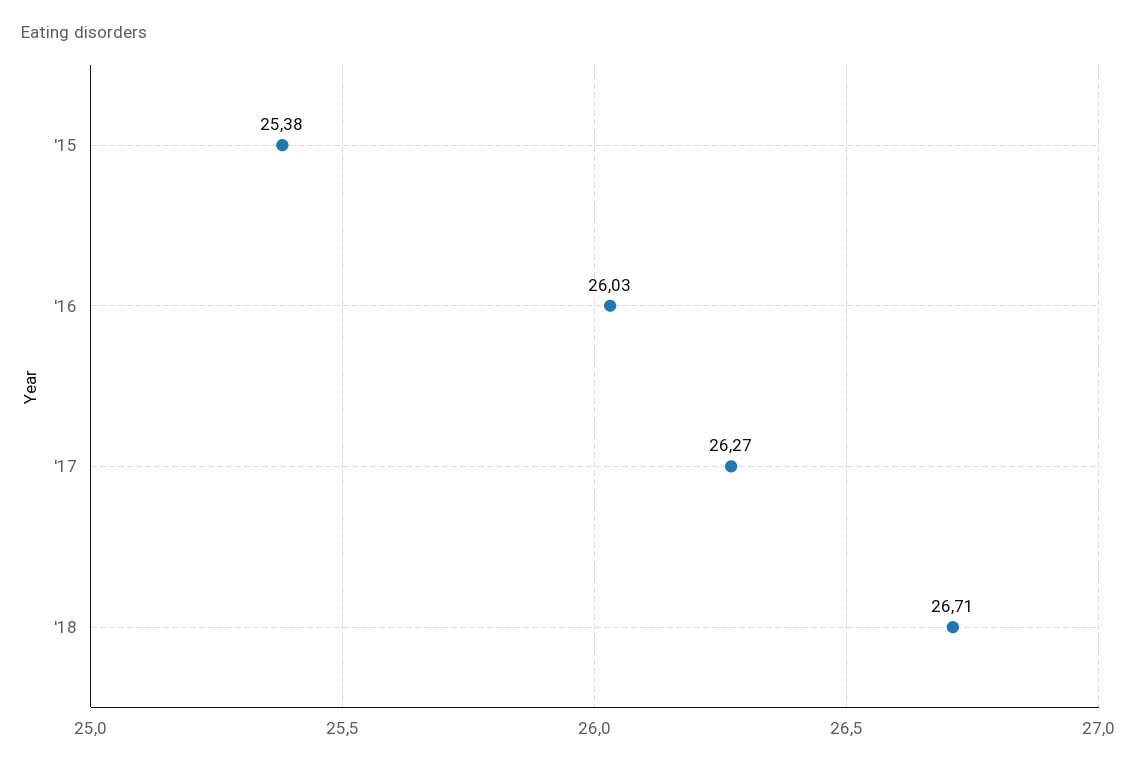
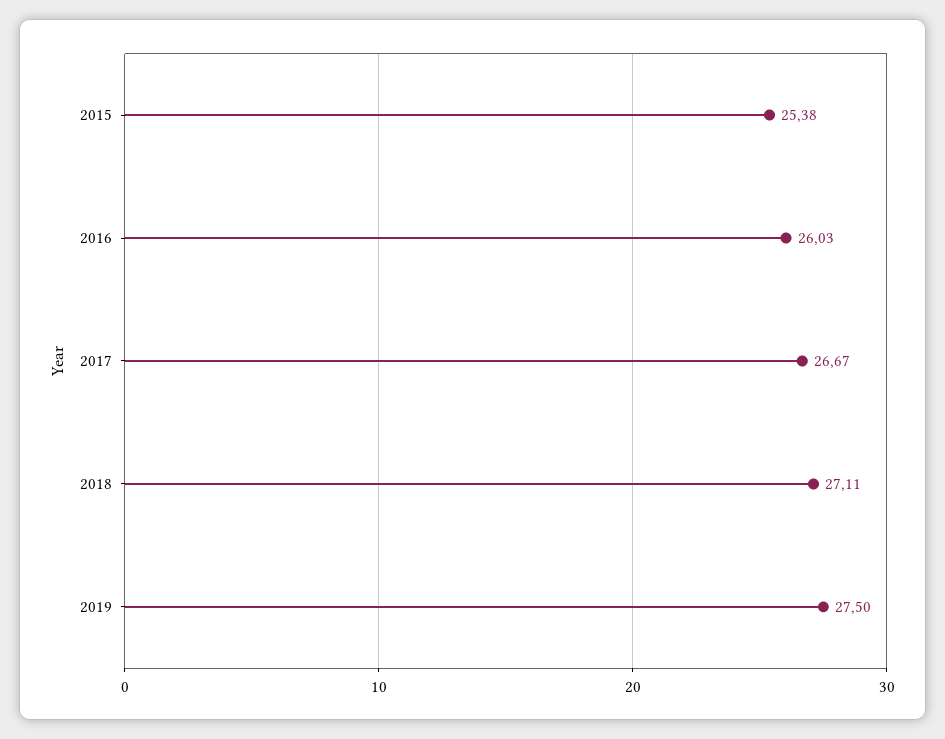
'17: 26.27 -> 26.67
'18: 26.71 -> 27.11
2019: none -> 27.5

